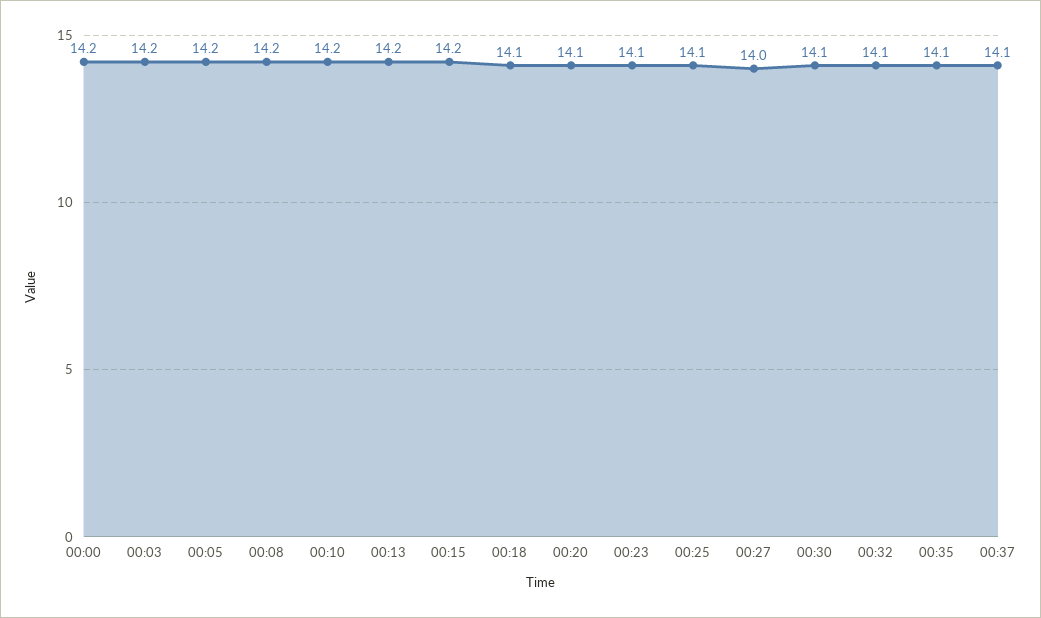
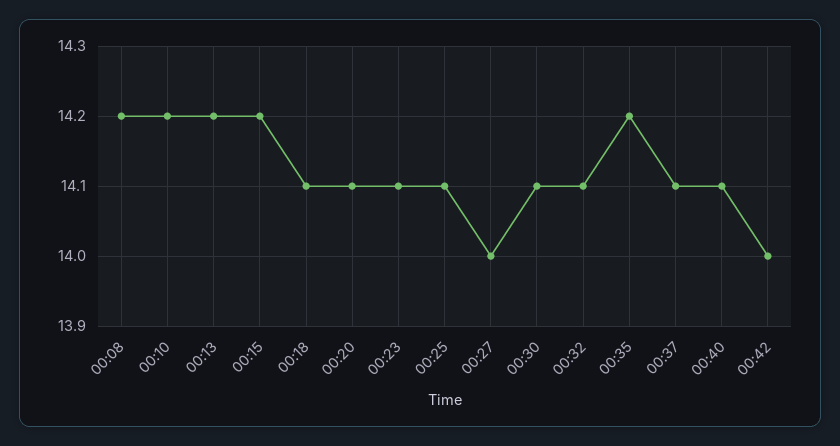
00:00: 14.2 -> none
00:03: 14.2 -> none
00:05: 14.2 -> none
00:35: 14.1 -> 14.2
00:40: none -> 14.1
00:42: none -> 14

